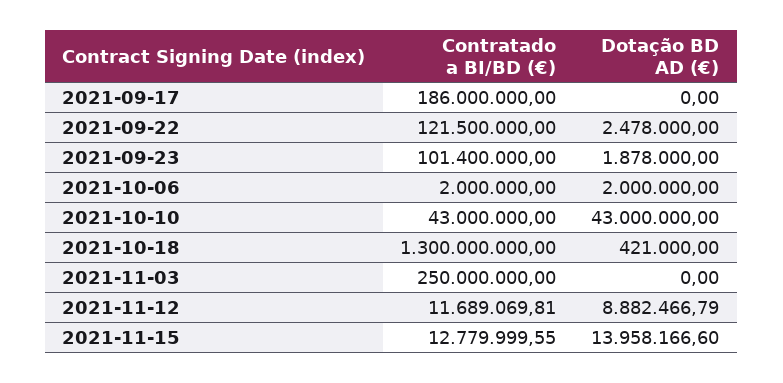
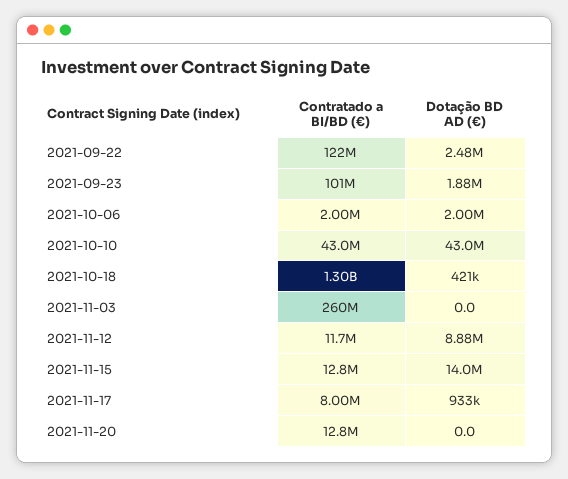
Contratado a BI/BD (€), 2021-09-17: 186000000 -> none
Dotação BD AD (€), 2021-09-17: 0 -> none
Contratado a BI/BD (€), 2021-11-03: 250000000 -> 260000000
Contratado a BI/BD (€), 2021-11-17: none -> 8000000
Dotação BD AD (€), 2021-11-17: none -> 933000
Contratado a BI/BD (€), 2021-11-20: none -> 12800000
Dotação BD AD (€), 2021-11-20: none -> 0

